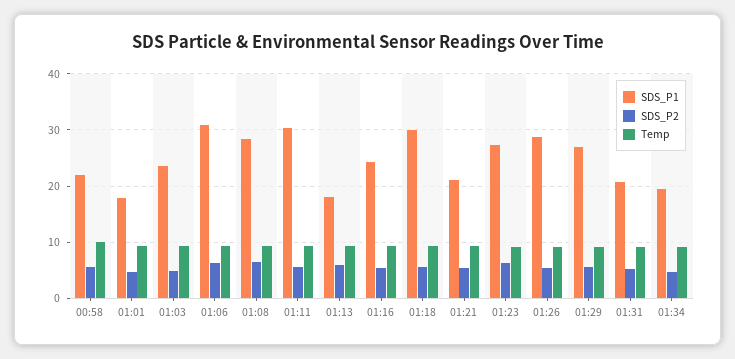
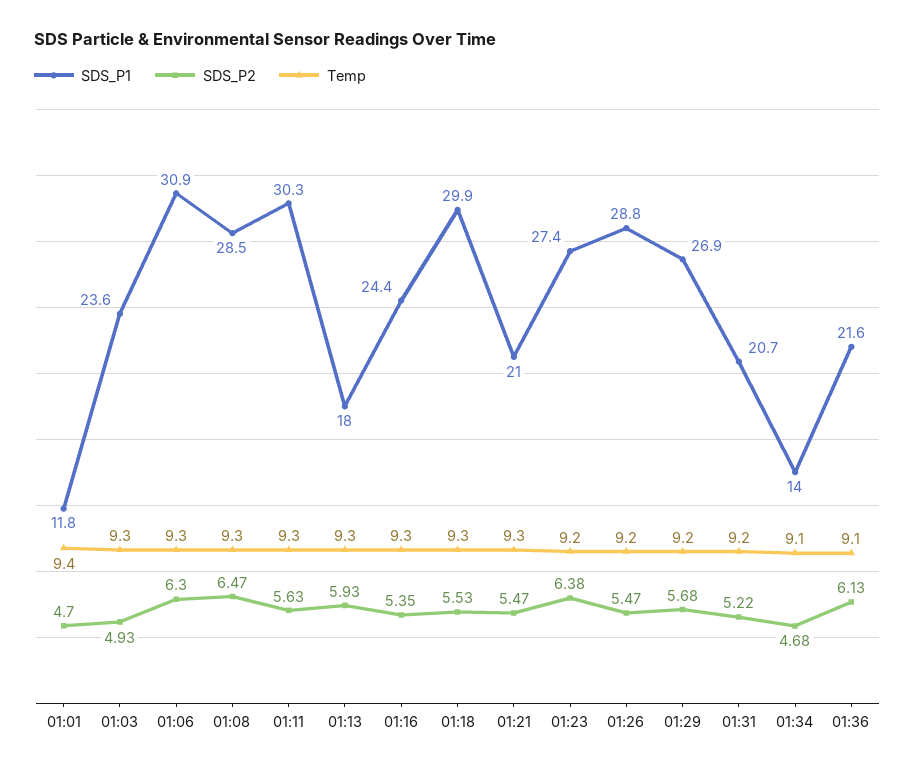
SDS_P1, 00:58: 22 -> none
SDS_P2, 00:58: 6 -> none
Temp, 00:58: 10 -> none
SDS_P1, 01:01: 18 -> 11.8
SDS_P1, 01:34: 20 -> 14
SDS_P1, 01:36: none -> 21.6
SDS_P2, 01:36: none -> 6.13
Temp, 01:36: none -> 9.1

